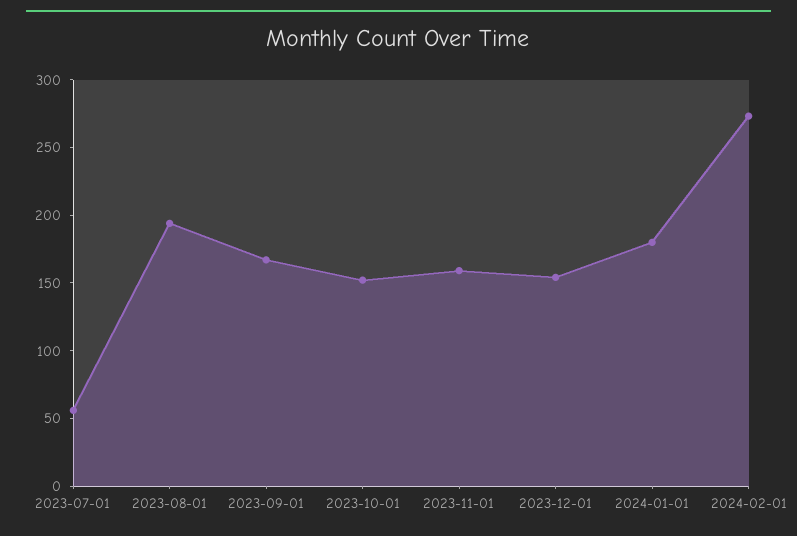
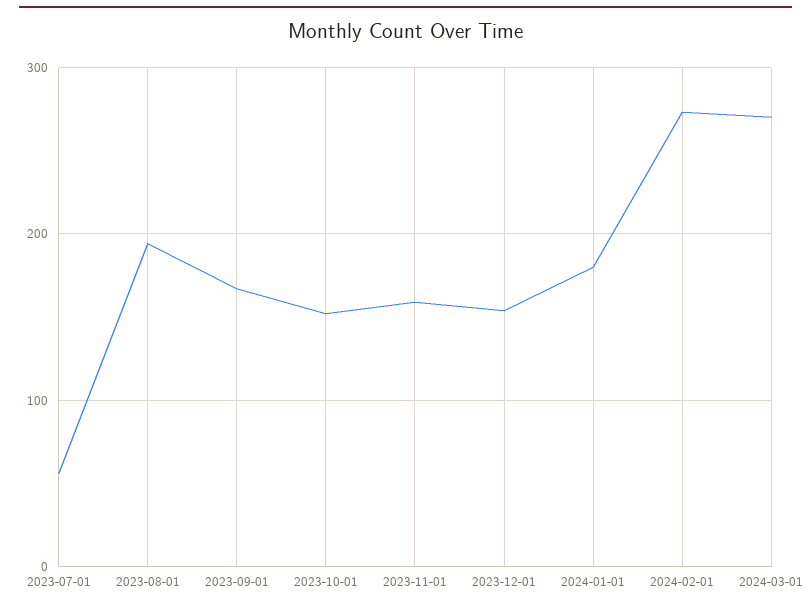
2024-03-01: none -> 270

